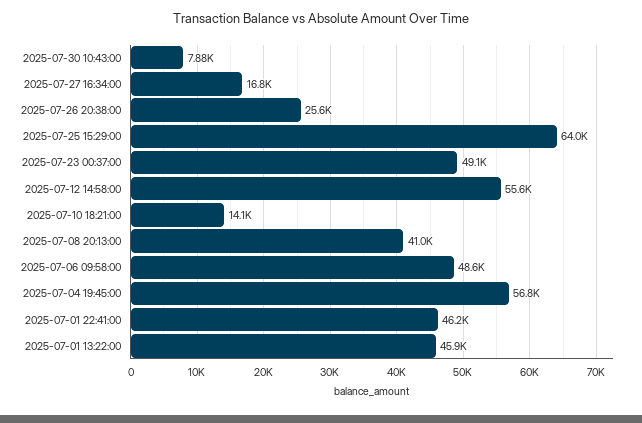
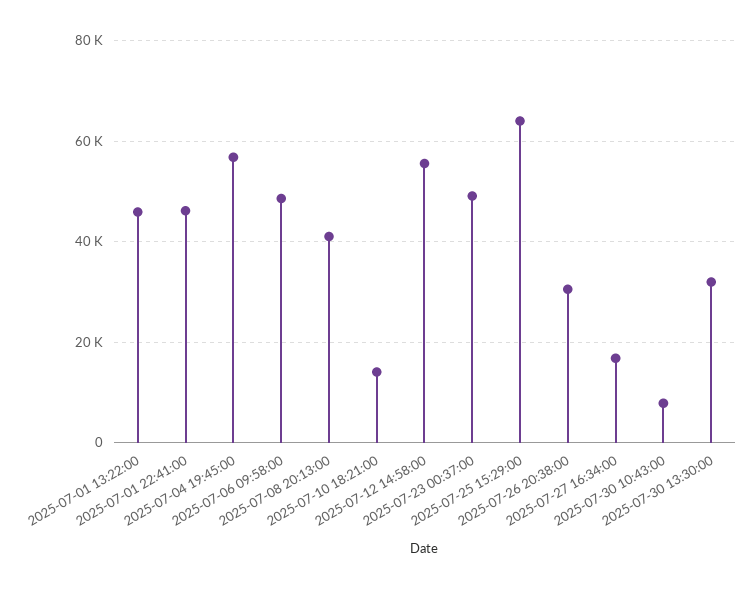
2025-07-26 20:38:00: 25600 -> 30000
2025-07-30 13:30:00: none -> 32000

